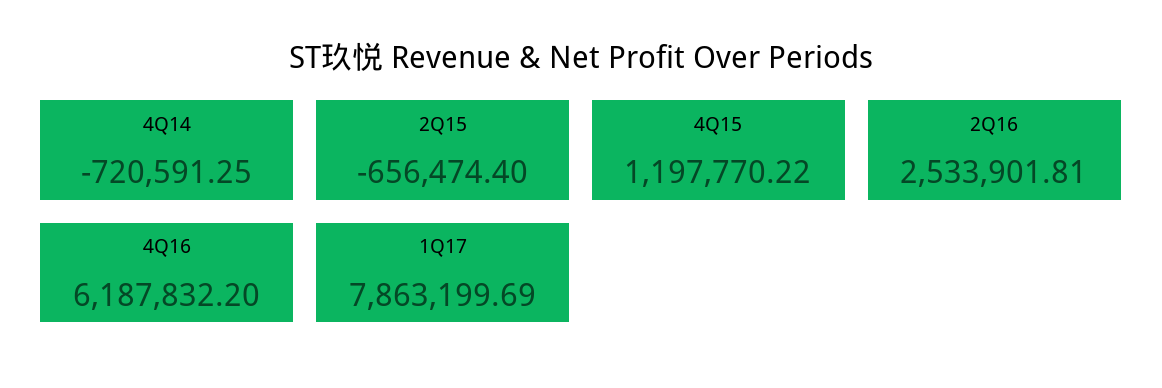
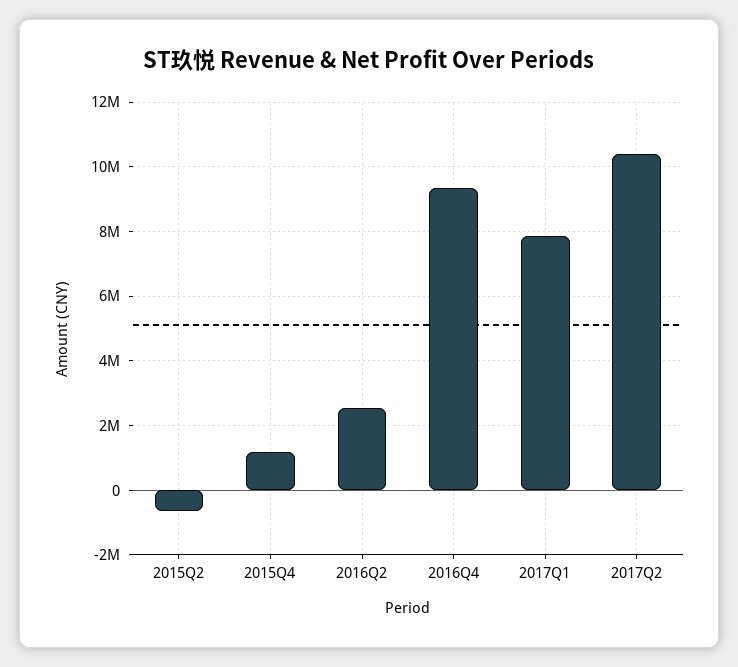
4Q14: -720591.25 -> none
4Q16: 6187832.2 -> 9400000
2017Q2: none -> 10400000

